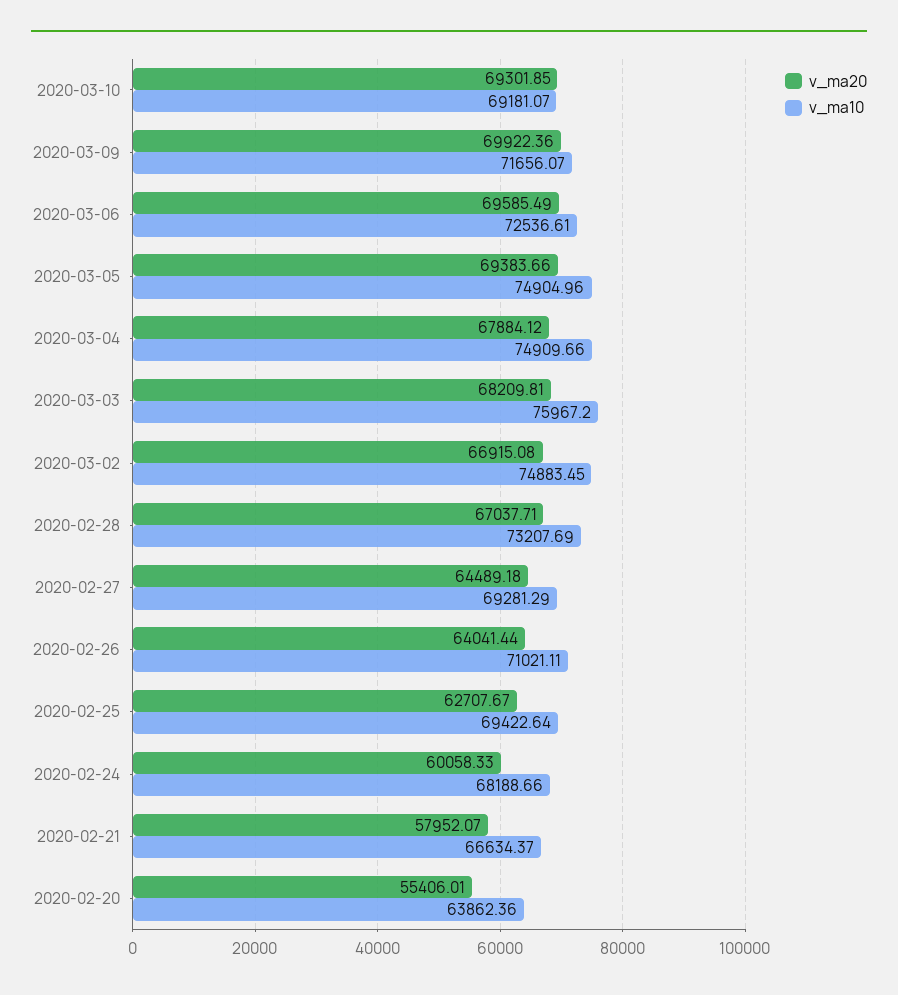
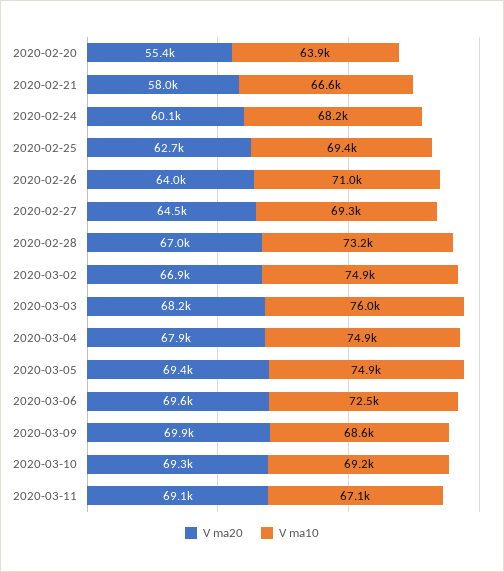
v_ma10, 2020-03-09: 71656.07 -> 68600
v_ma20, 2020-03-11: none -> 69100
v_ma10, 2020-03-11: none -> 67100

